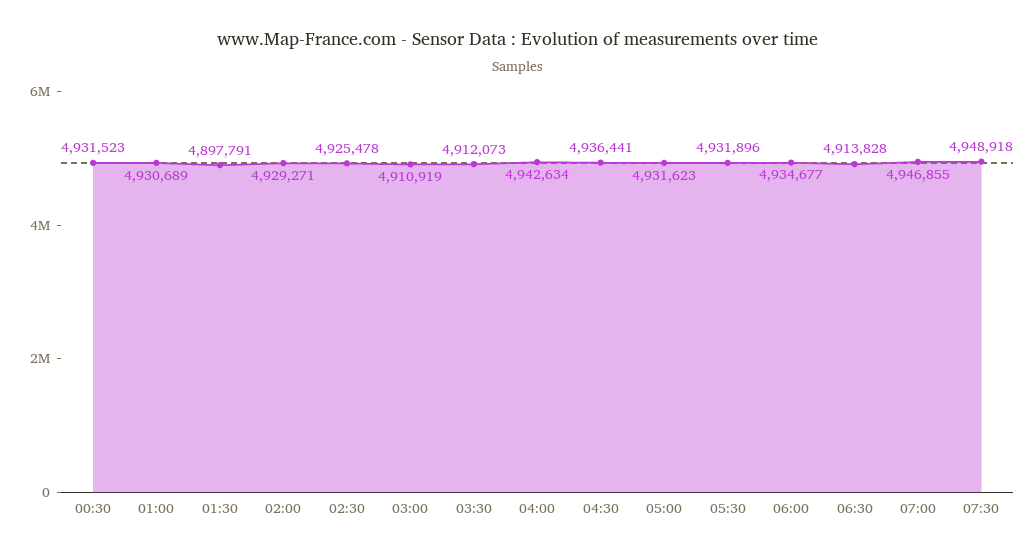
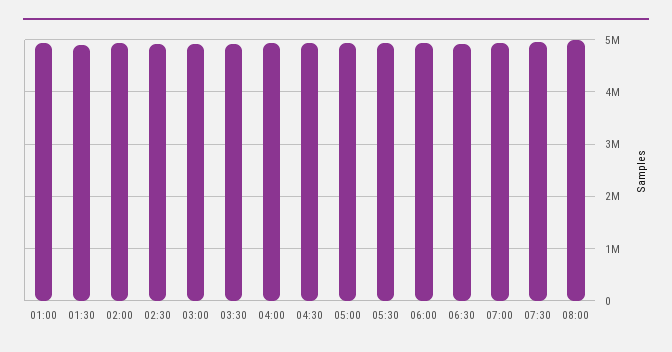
00:30: 4931523 -> none
08:00: none -> 5000000

